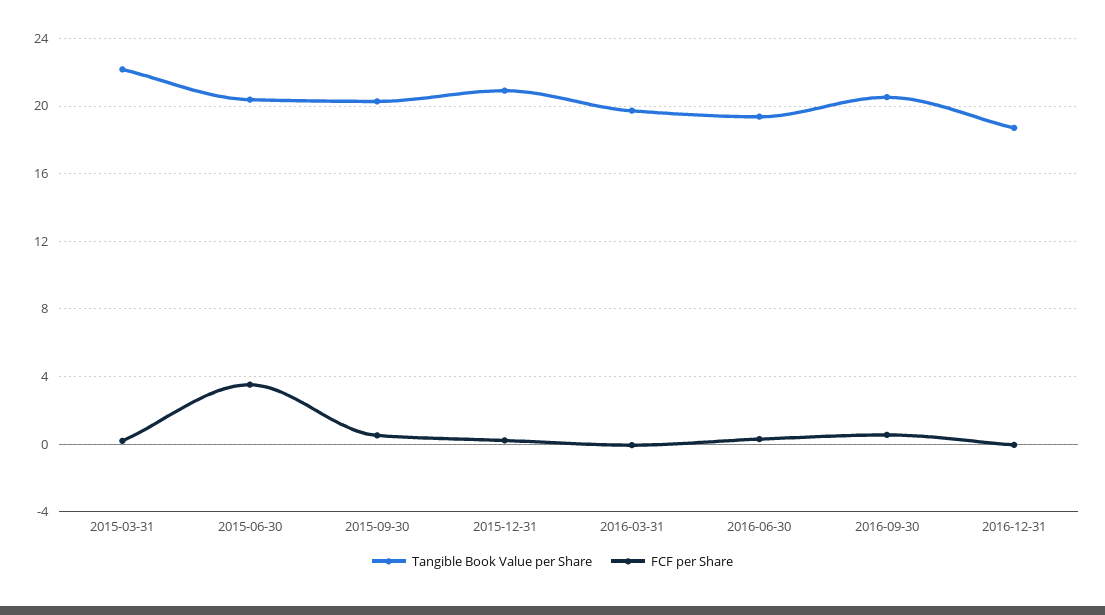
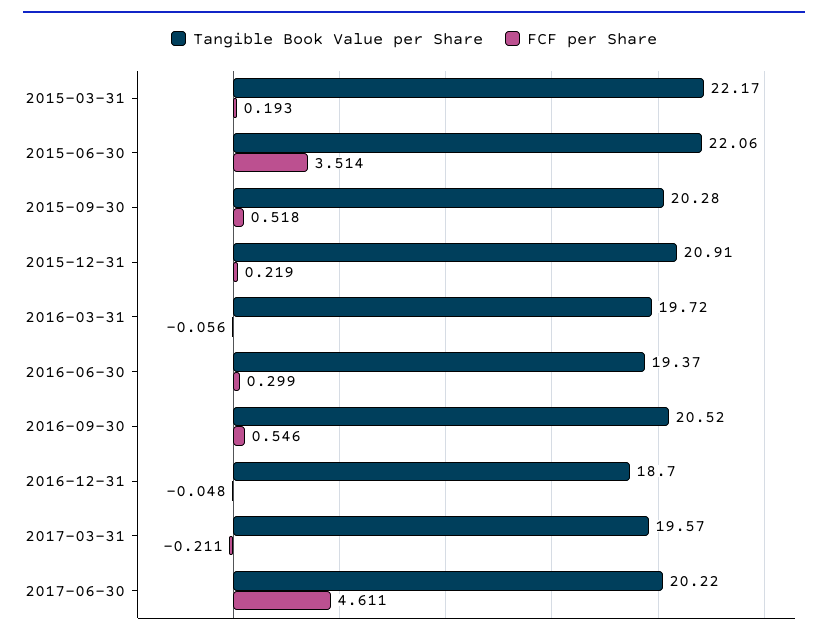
Tangible Book Value per Share, 2015-06-30: 20.5 -> 22.06
Tangible Book Value per Share, 2017-03-31: none -> 19.57
FCF per Share, 2017-03-31: none -> -0.211
Tangible Book Value per Share, 2017-06-30: none -> 20.22
FCF per Share, 2017-06-30: none -> 4.611

